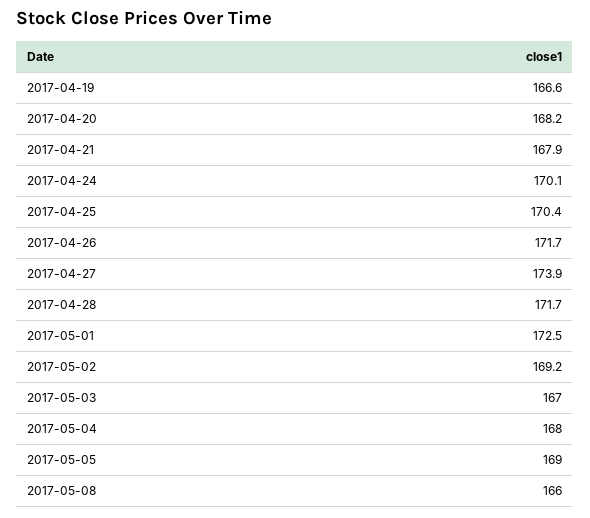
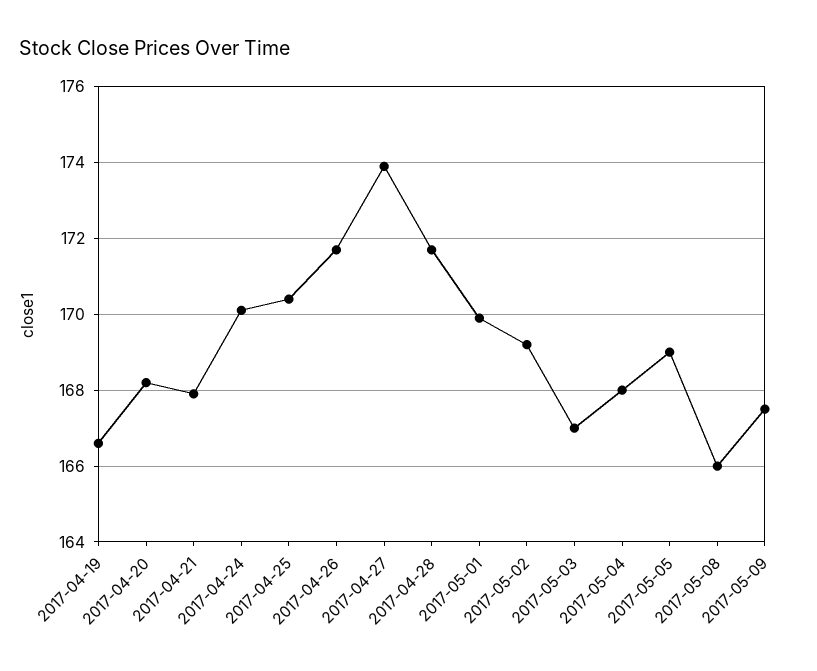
2017-05-01: 172.5 -> 170
2017-05-09: none -> 167.5

